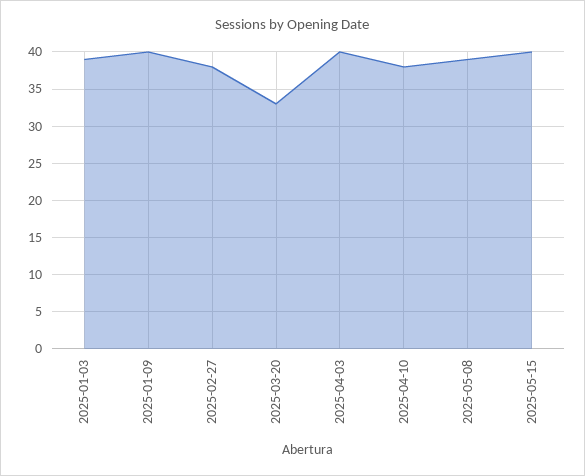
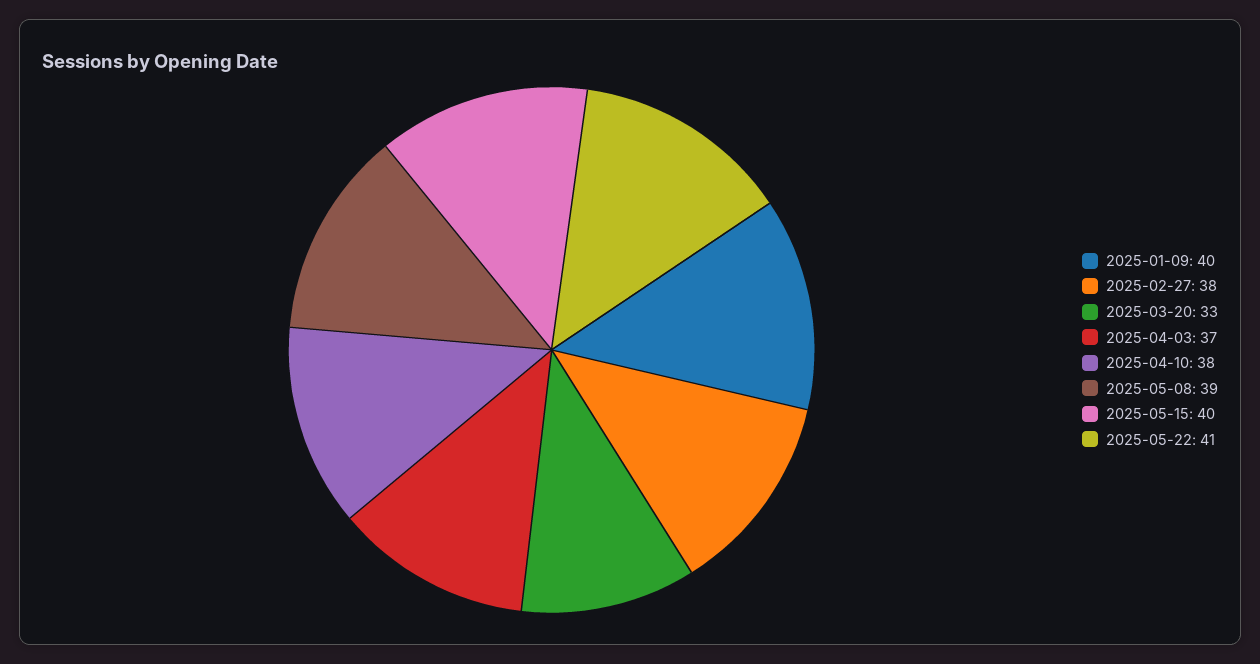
2025-01-03: 39 -> none
2025-04-03: 40 -> 37
2025-05-22: none -> 41

